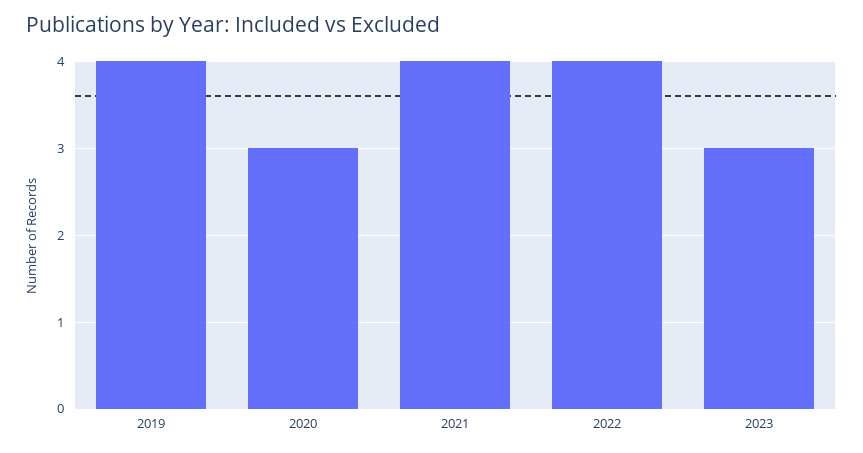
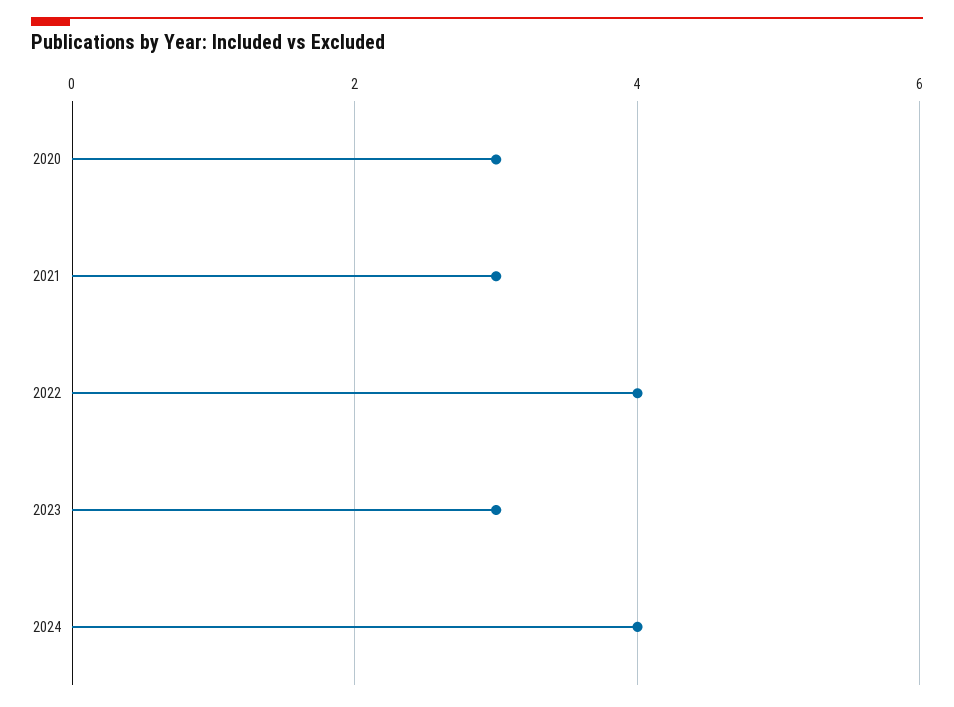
2019: 4 -> none
2021: 4 -> 3
2024: none -> 4

